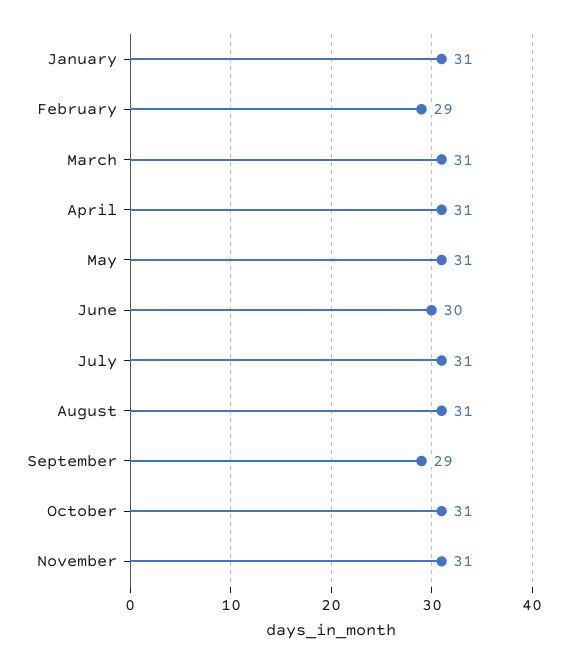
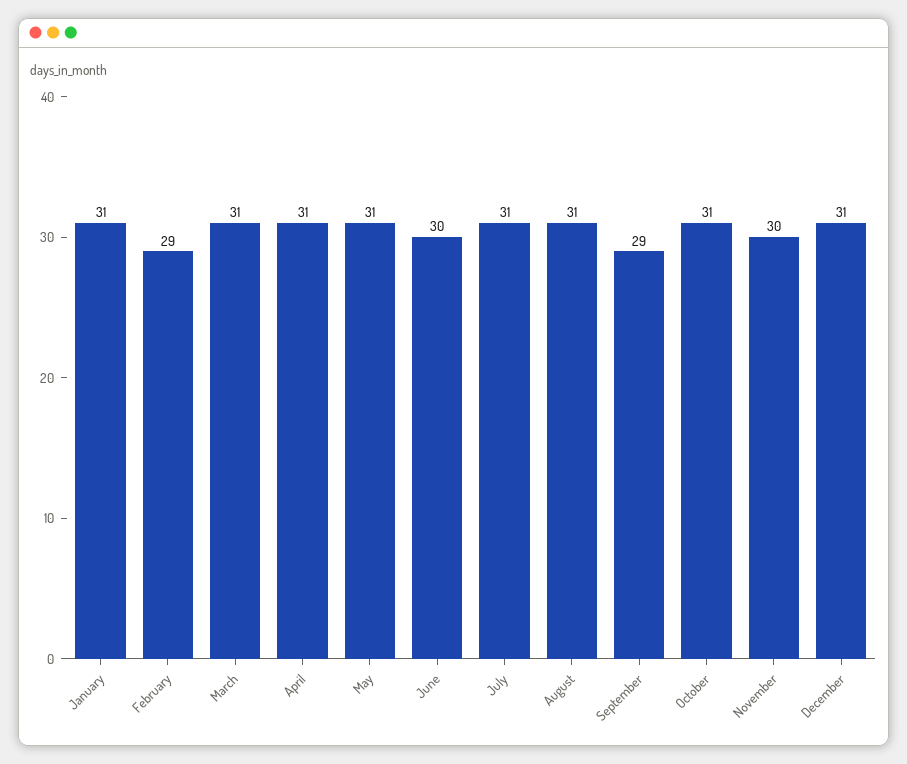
November: 31 -> 30
December: none -> 31

